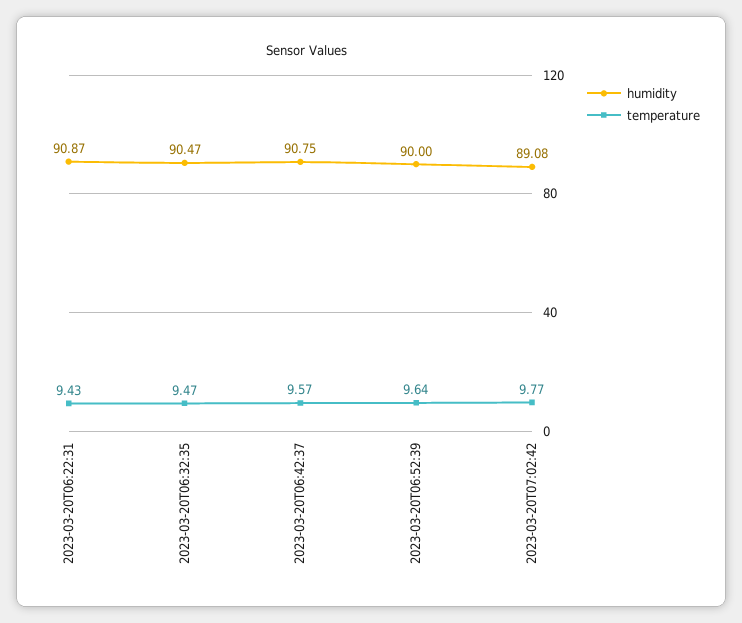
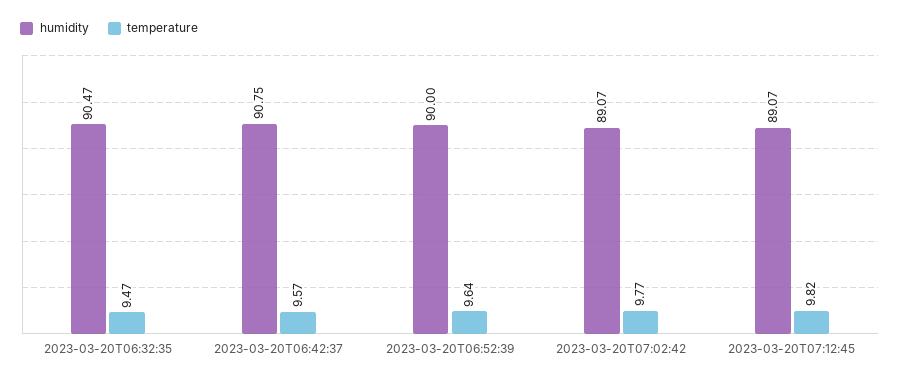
humidity, 2023-03-20T06:22:31: 90.87 -> none
temperature, 2023-03-20T06:22:31: 9.43 -> none
humidity, 2023-03-20T07:02:42: 89.08 -> 89.07
humidity, 2023-03-20T07:12:45: none -> 89.07
temperature, 2023-03-20T07:12:45: none -> 9.82

